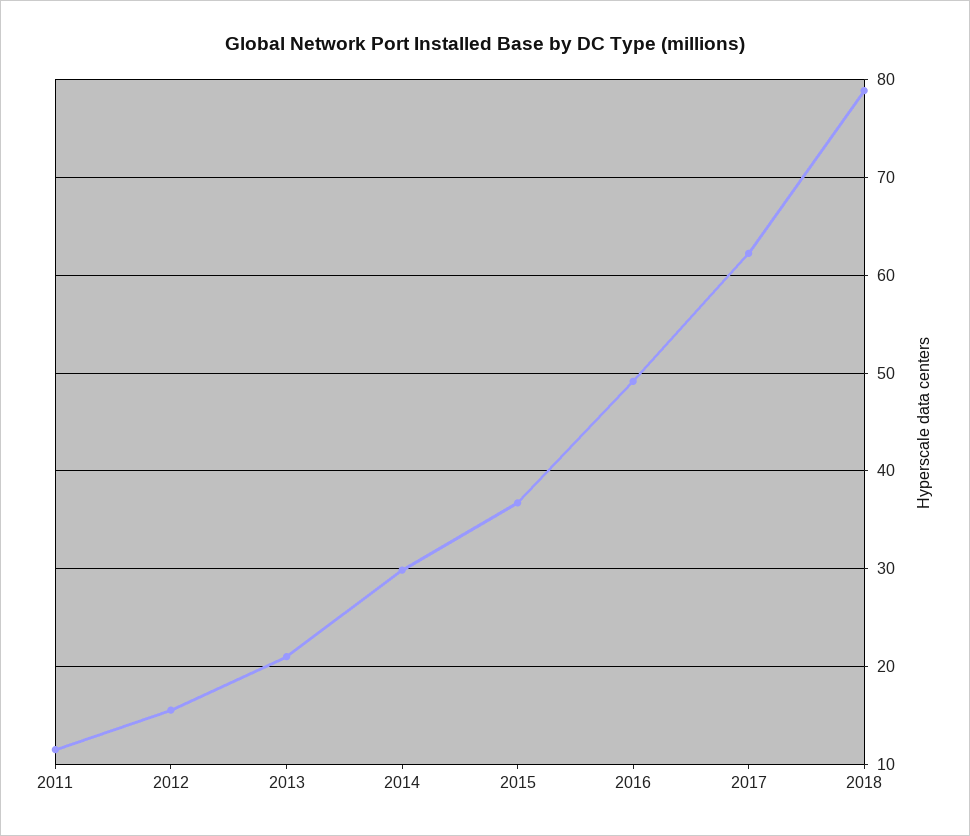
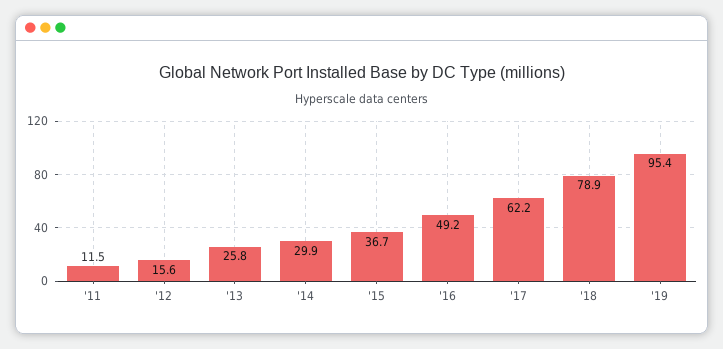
2013: 21 -> 25.8
'19: none -> 95.4

